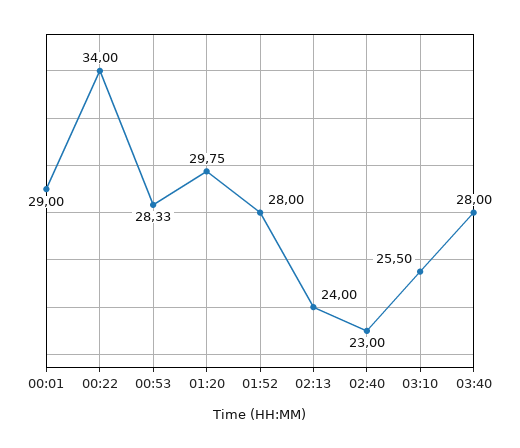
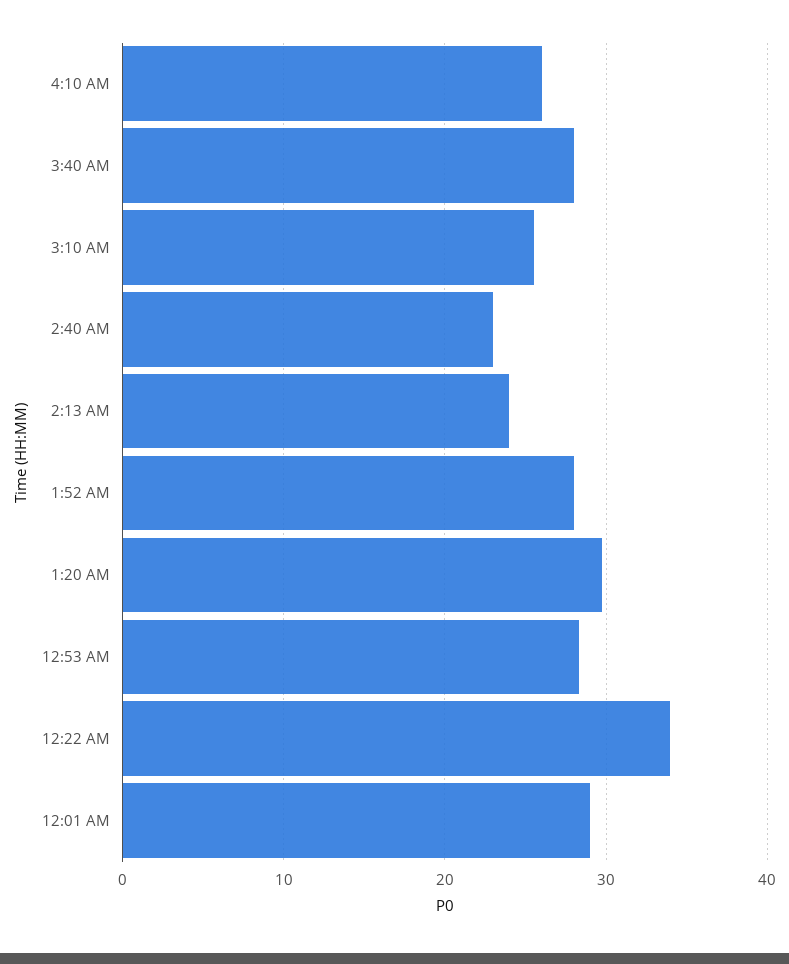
4:10 AM: none -> 26

